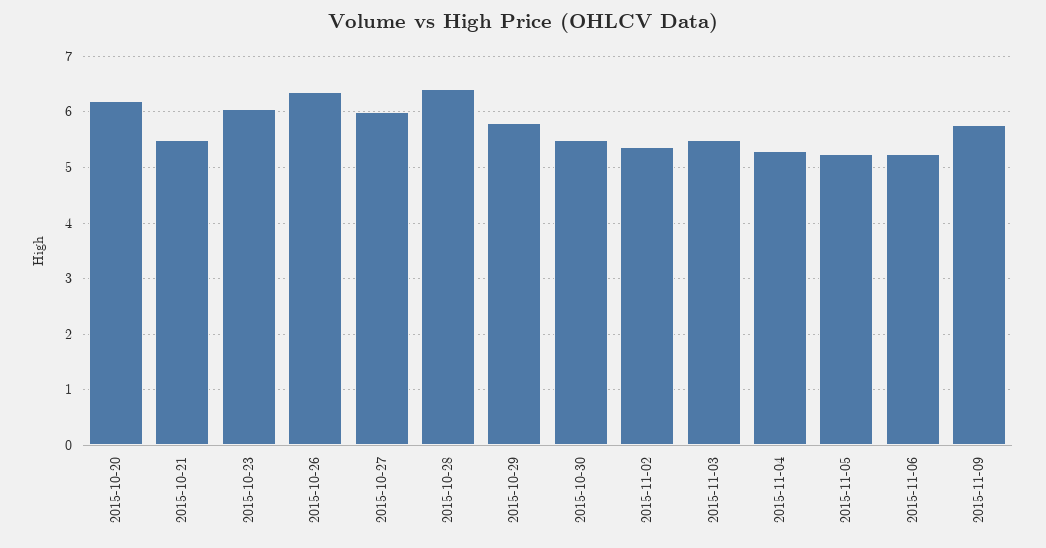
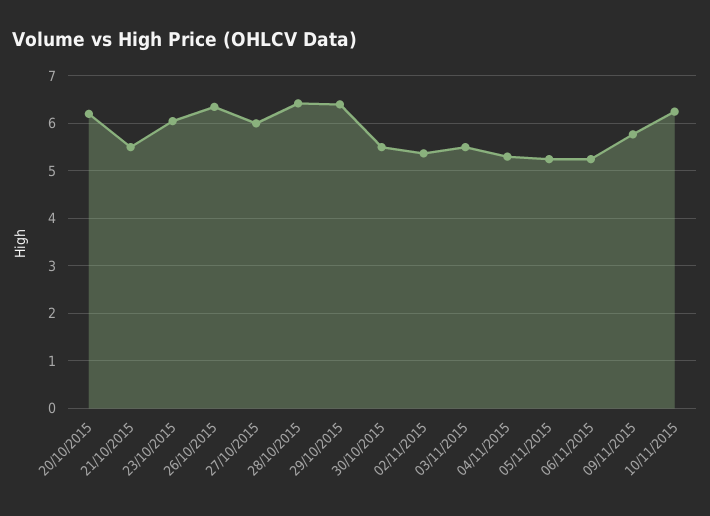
2015-10-29: 5.8 -> 6.4
10/11/2015: none -> 6.2

